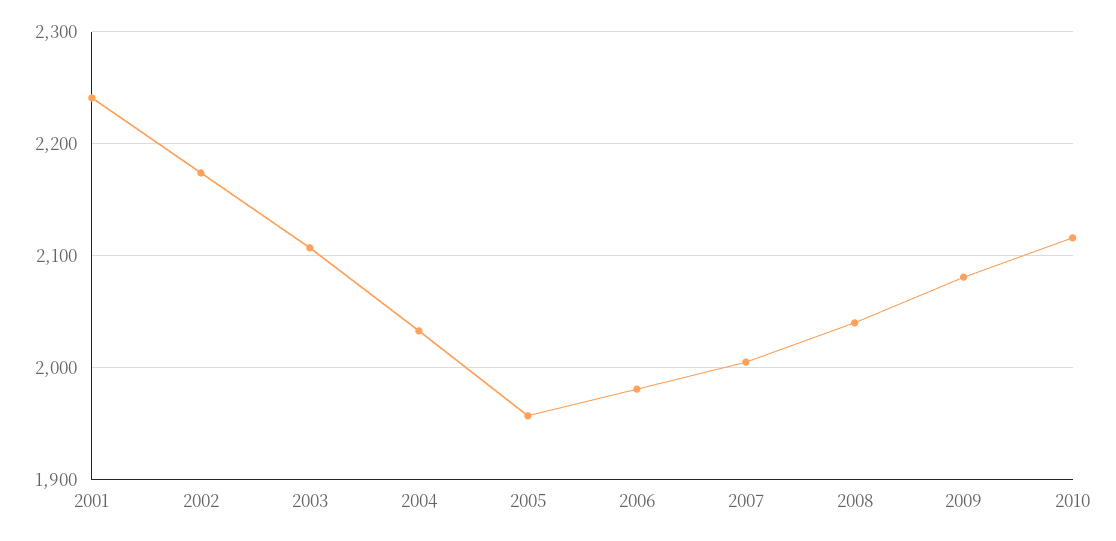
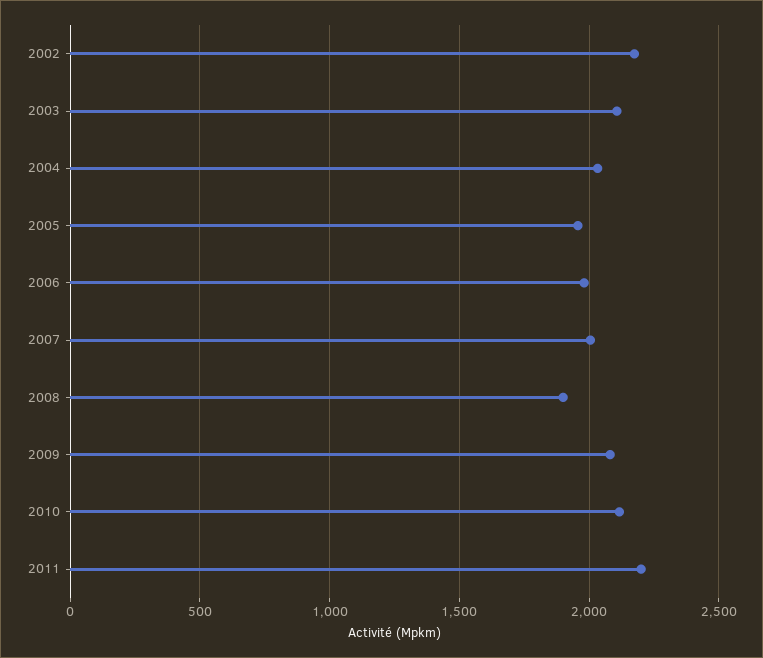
2001: 2240 -> none
2008: 2040 -> 1900
2011: none -> 2200

